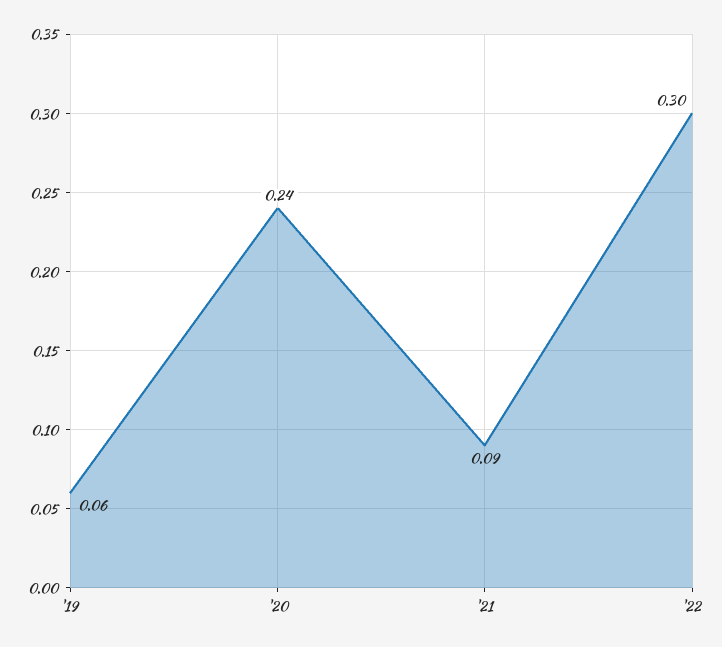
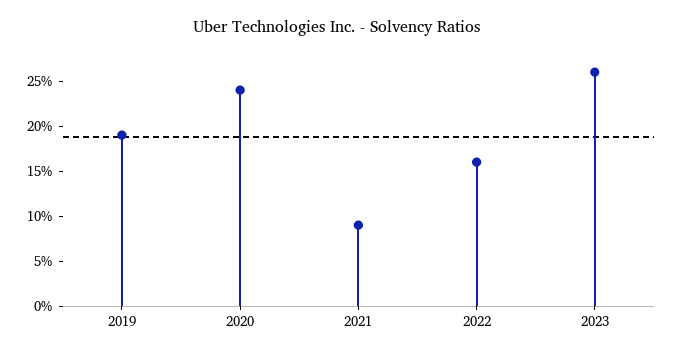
'19: 0.06 -> 0.19
'22: 0.3 -> 0.16
2023: none -> 0.26

